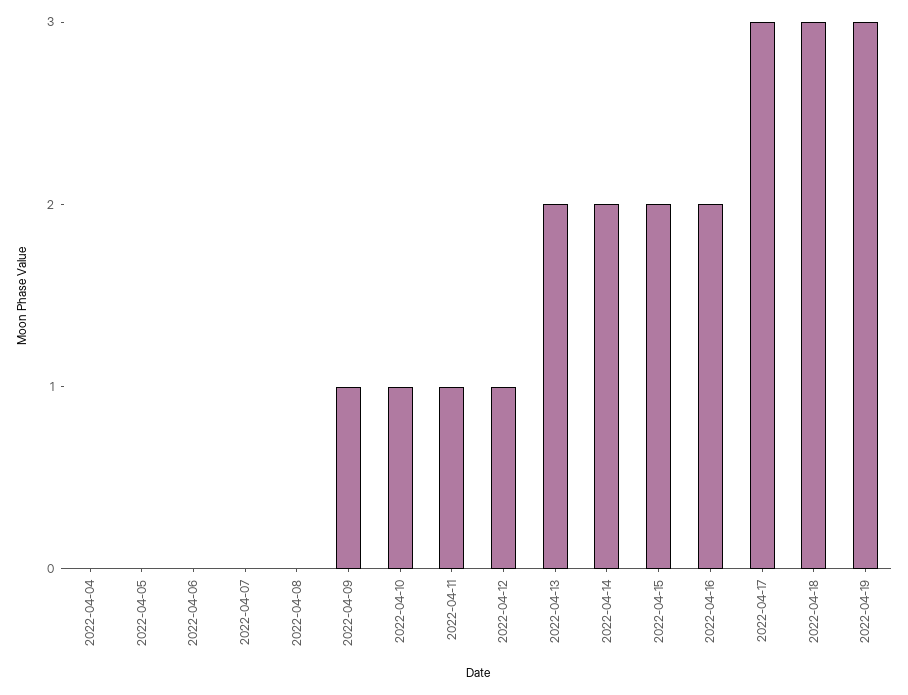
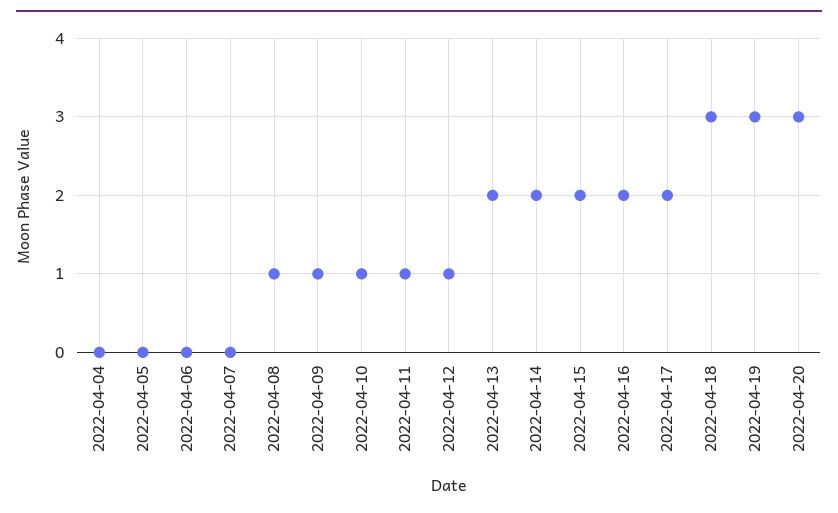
2022-04-08: 0 -> 1
2022-04-17: 3 -> 2
2022-04-20: none -> 3

